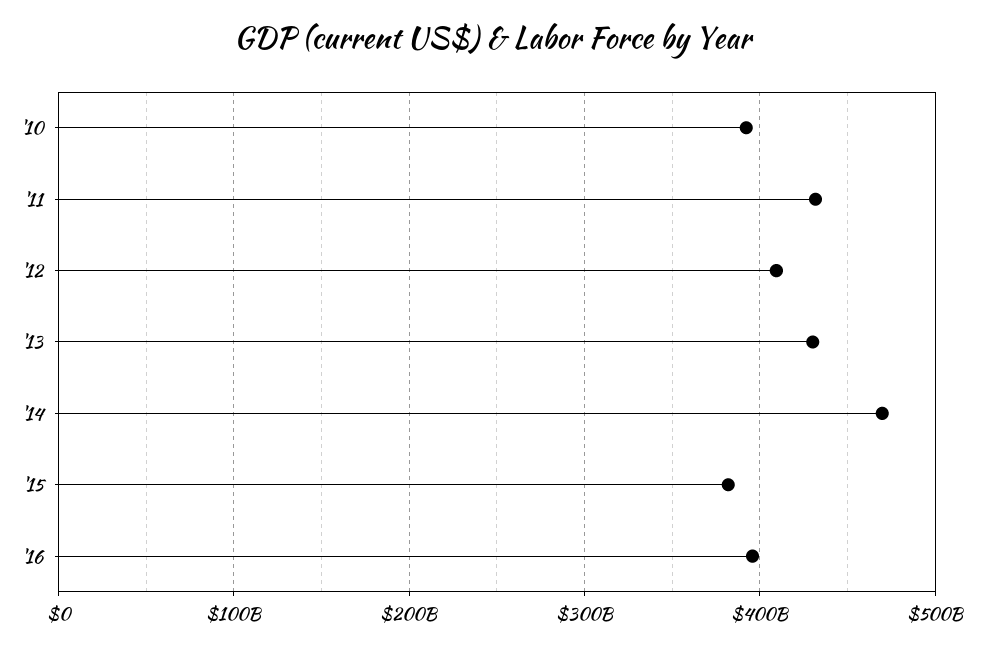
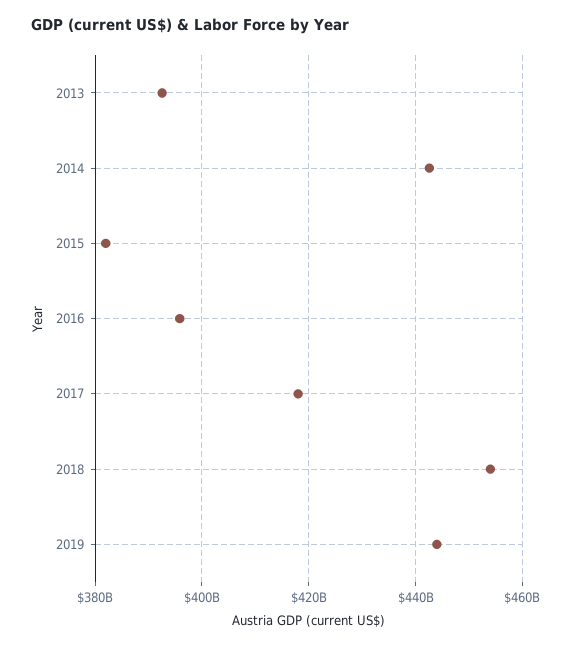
'10: 390000000000 -> none
'11: 430000000000 -> none
'12: 410000000000 -> none
'13: 430000000000 -> 392000000000
'14: 470000000000 -> 442000000000
2017: none -> 418000000000
2018: none -> 454000000000
2019: none -> 444000000000

